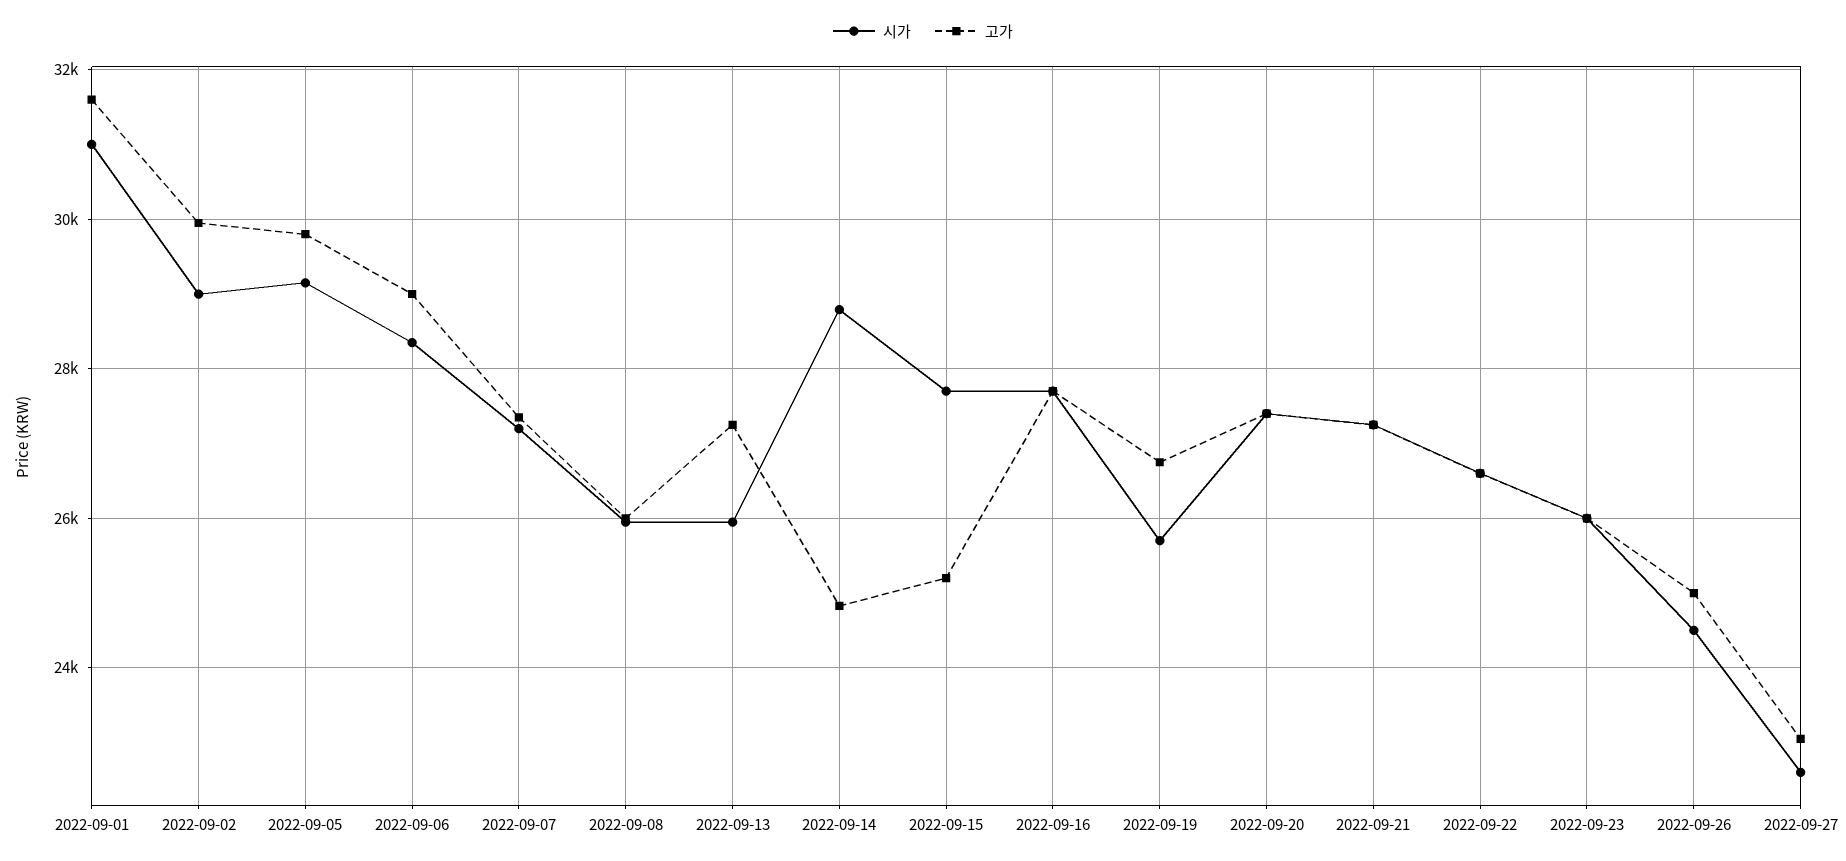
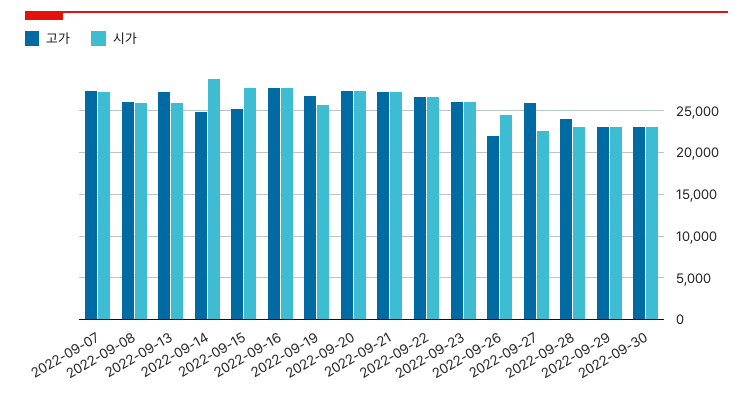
시가, 2022-09-01: 31000 -> none
고가, 2022-09-01: 31600 -> none
시가, 2022-09-02: 29000 -> none
고가, 2022-09-02: 30000 -> none
시가, 2022-09-05: 29200 -> none
고가, 2022-09-05: 29800 -> none
시가, 2022-09-06: 28400 -> none
고가, 2022-09-06: 29000 -> none
고가, 2022-09-26: 25000 -> 22000
고가, 2022-09-27: 23000 -> 26000
고가, 2022-09-28: none -> 24000
시가, 2022-09-28: none -> 23000
고가, 2022-09-29: none -> 23000
시가, 2022-09-29: none -> 23000
고가, 2022-09-30: none -> 23000
시가, 2022-09-30: none -> 23000

